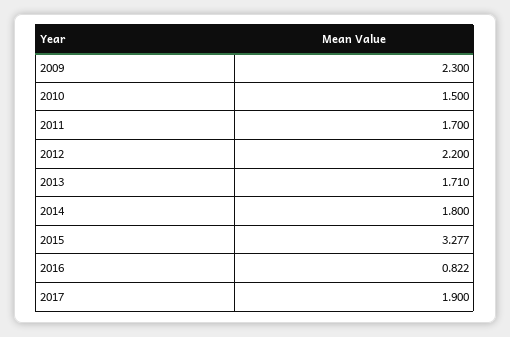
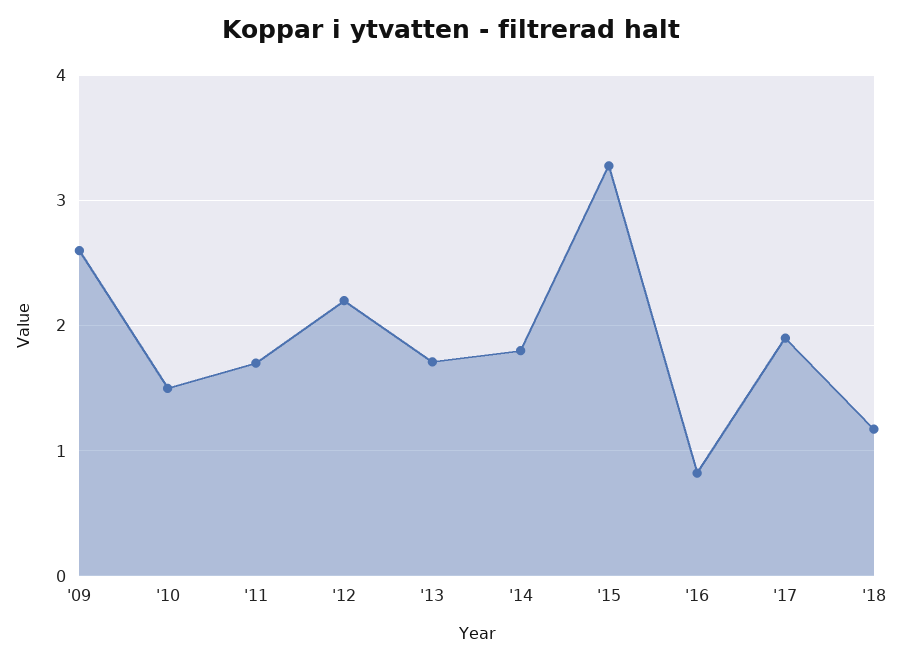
2009: 2.3 -> 2.6
'18: none -> 1.2

